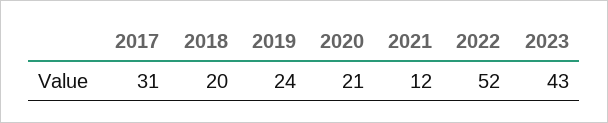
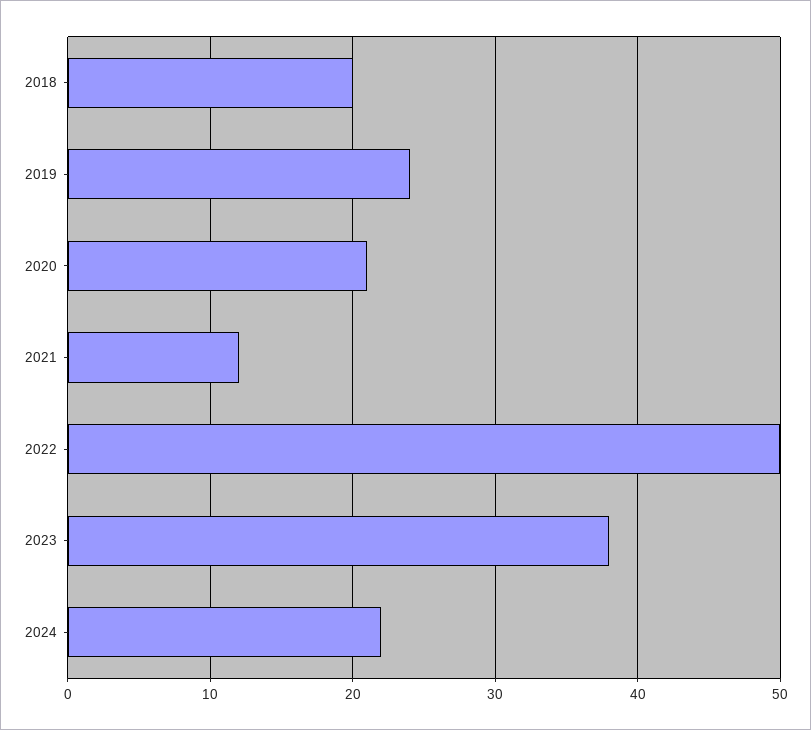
2017: 31 -> none
2022: 52 -> 50
2023: 43 -> 38
2024: none -> 22

